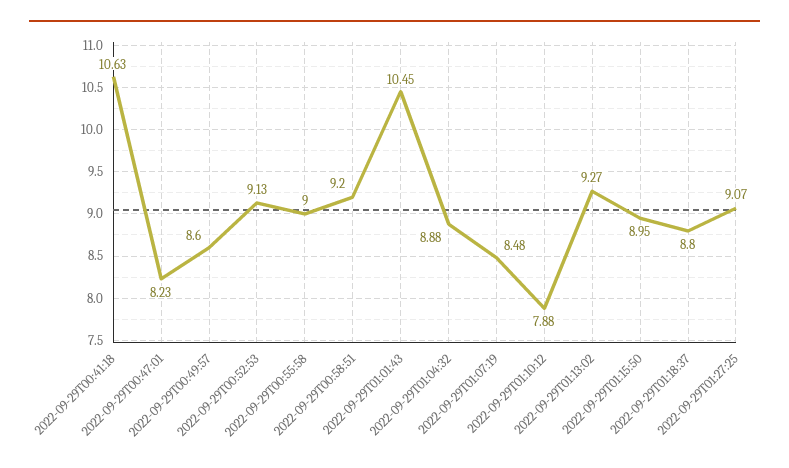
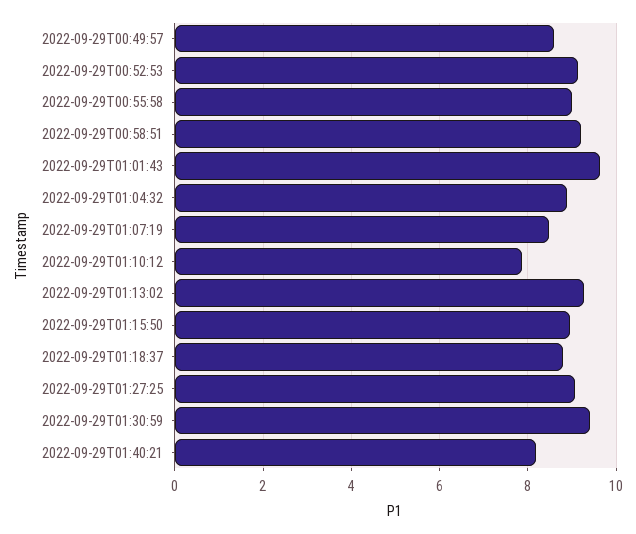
2022-09-29T00:41:18: 10.63 -> none
2022-09-29T00:47:01: 8.23 -> none
2022-09-29T01:01:43: 10.45 -> 9.6
2022-09-29T01:30:59: none -> 9.4
2022-09-29T01:40:21: none -> 8.2

